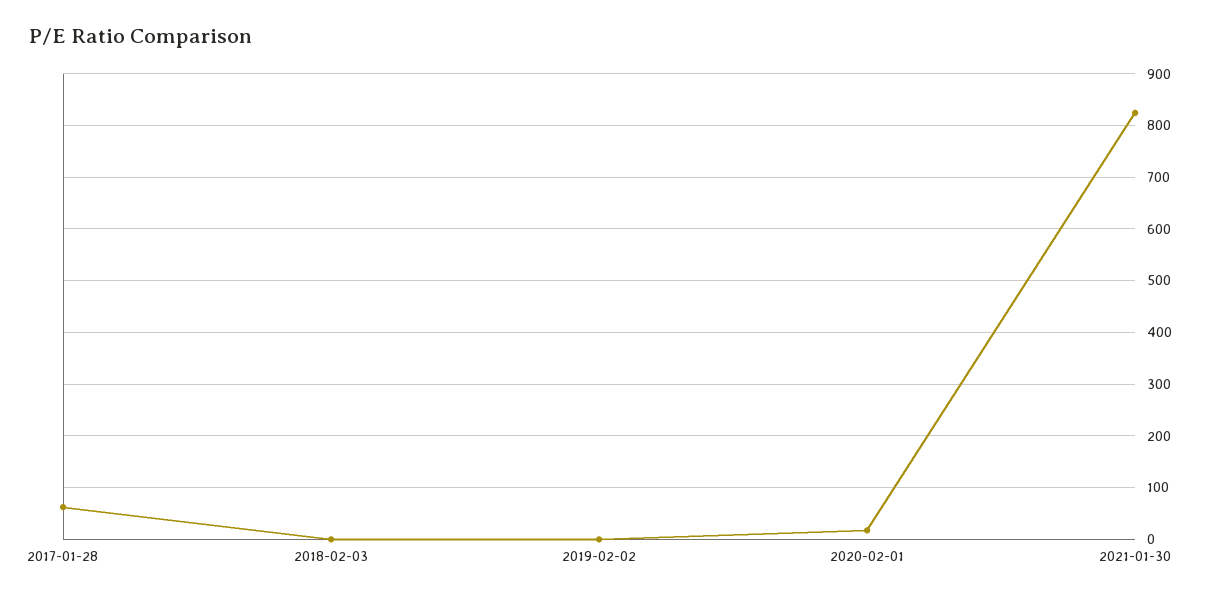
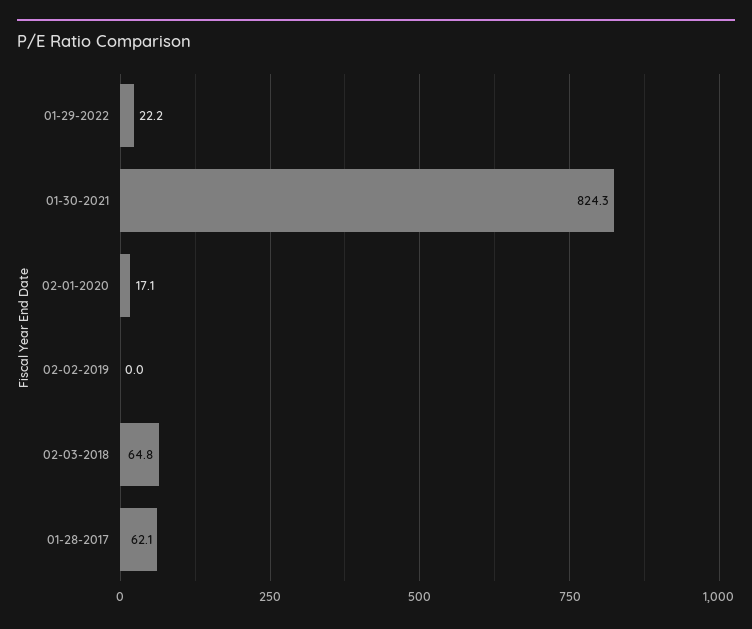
2018-02-03: 0 -> 64.8
01-29-2022: none -> 22.2

